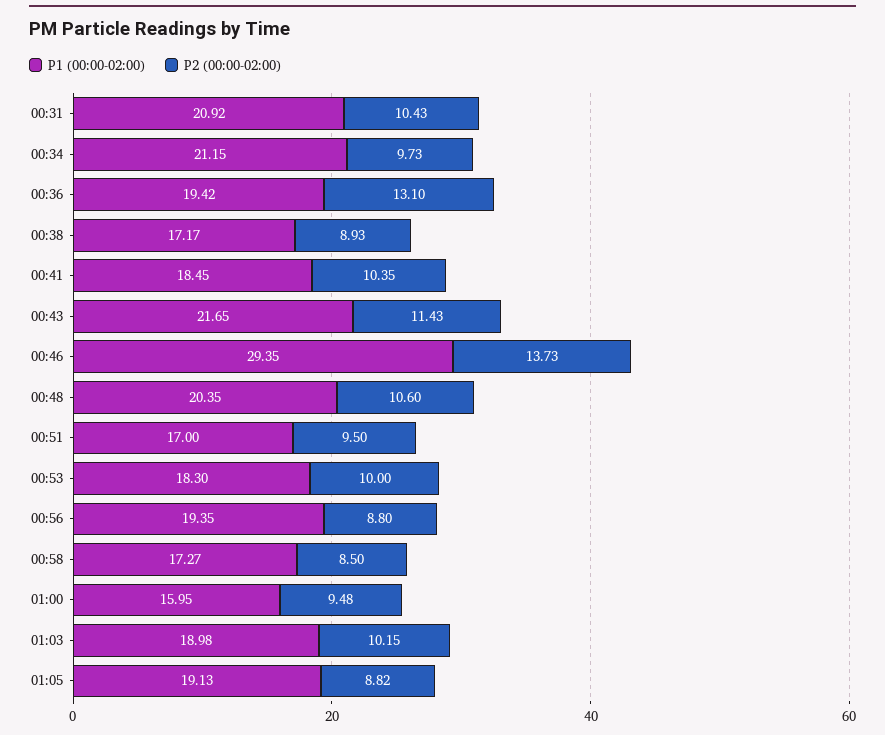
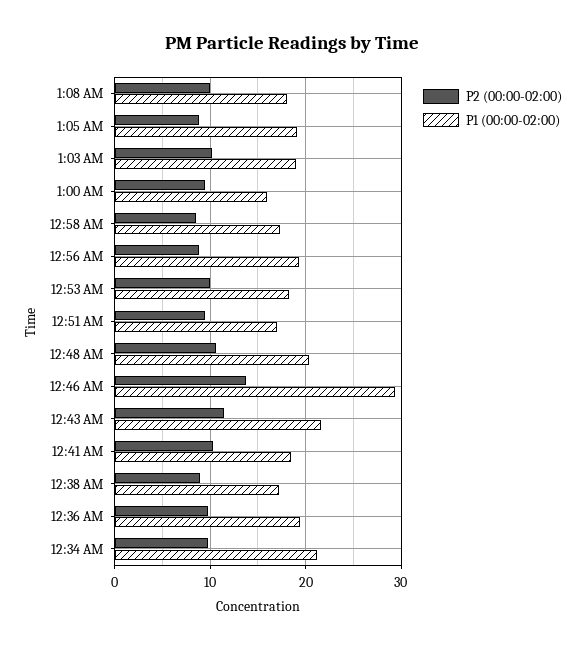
P1 (00:00-02:00), 00:31: 20.92 -> none
P2 (00:00-02:00), 00:31: 10.43 -> none
P2 (00:00-02:00), 00:36: 13.1 -> 10
P2 (00:00-02:00), 1:08 AM: none -> 10
P1 (00:00-02:00), 1:08 AM: none -> 18

